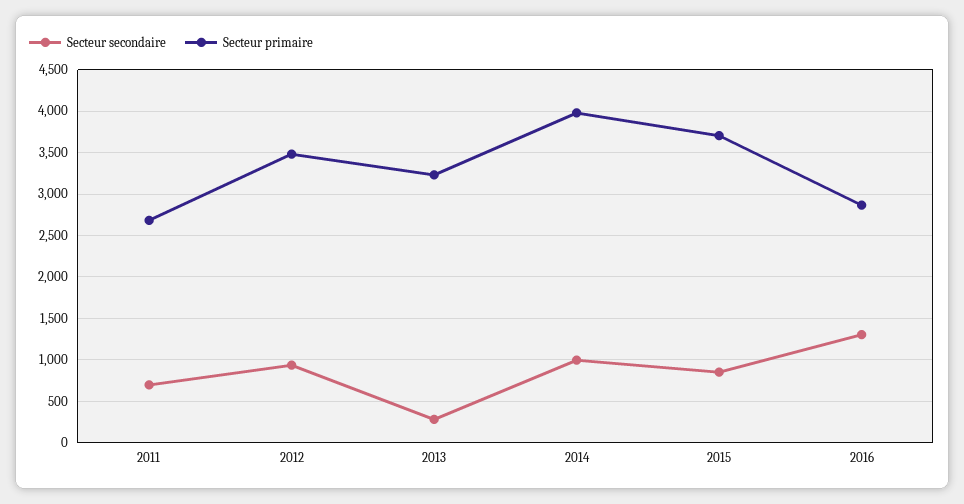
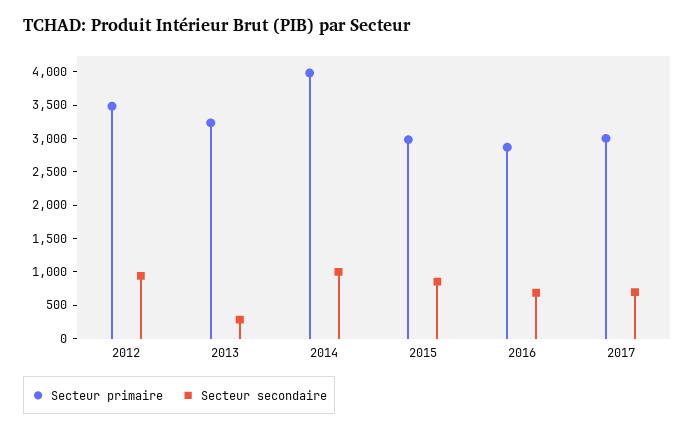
Secteur secondaire, 2011: 700 -> none
Secteur primaire, 2011: 2700 -> none
Secteur primaire, 2015: 3700 -> 3000
Secteur secondaire, 2016: 1300 -> 750
Secteur primaire, 2017: none -> 3000
Secteur secondaire, 2017: none -> 750

